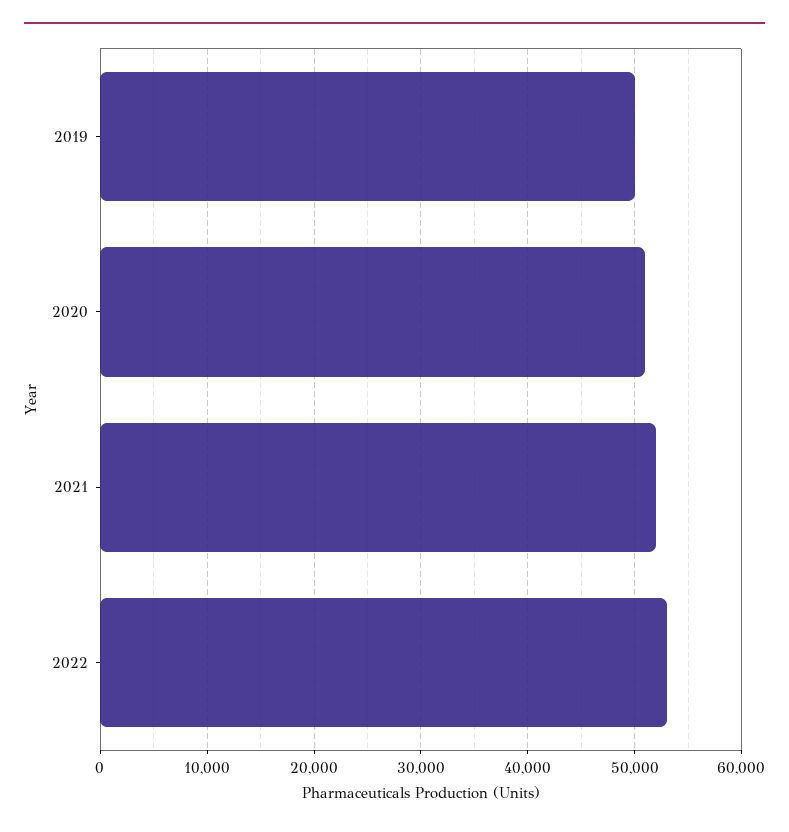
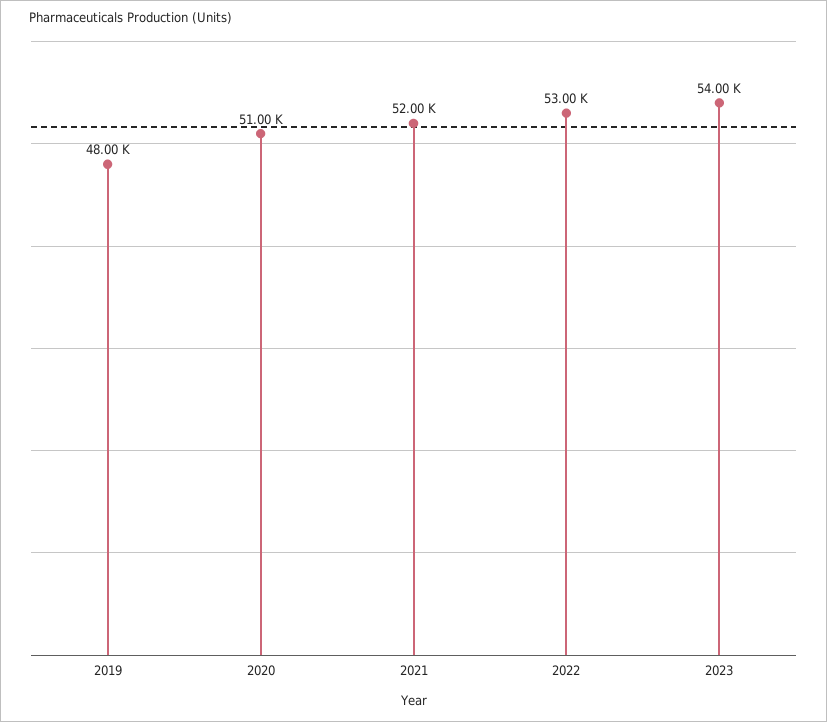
2019: 50000 -> 48000
2023: none -> 54000

